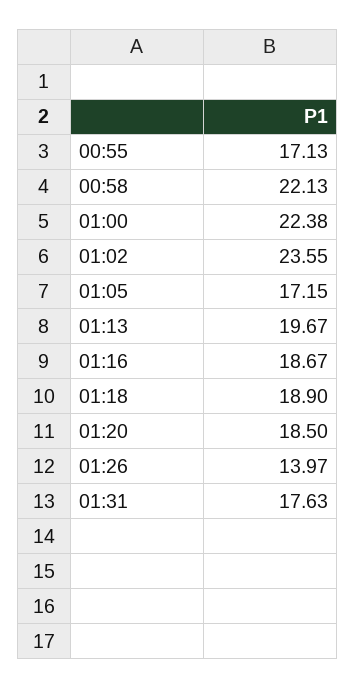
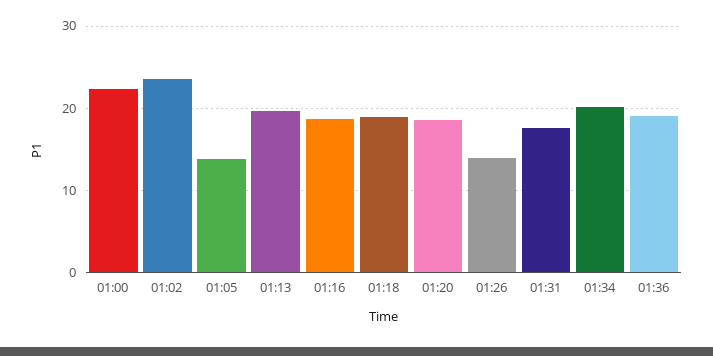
00:55: 17.13 -> none
00:58: 22.13 -> none
01:05: 17.15 -> 14
01:34: none -> 20
01:36: none -> 19

